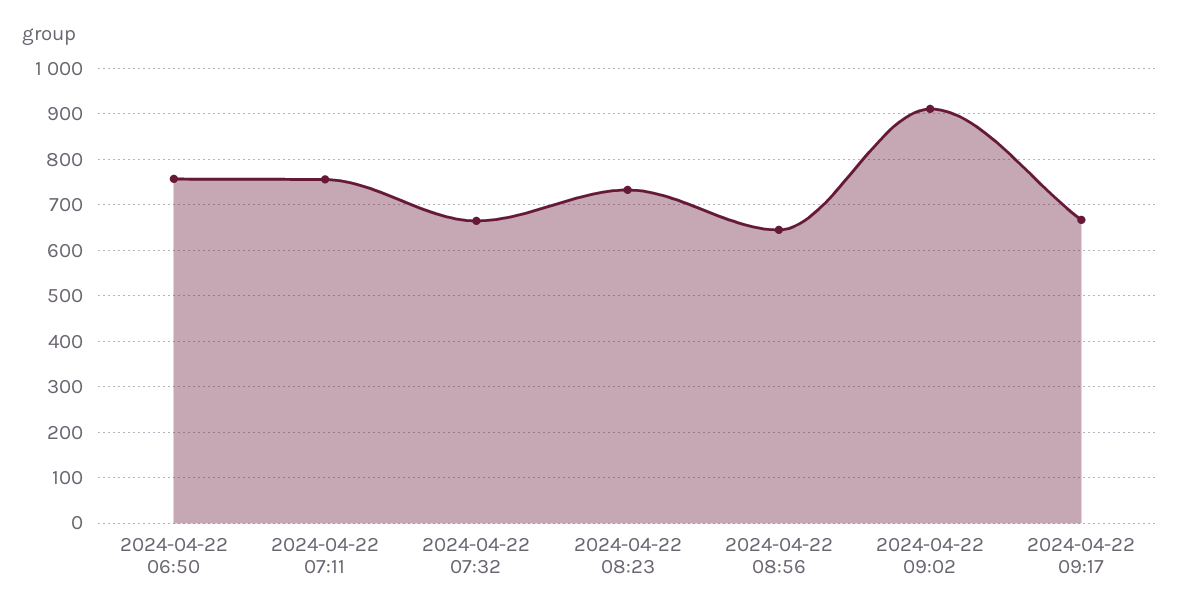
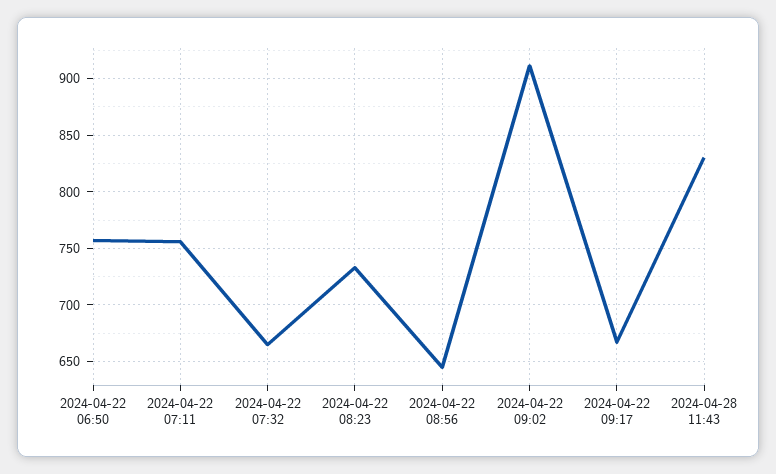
2024-04-28 11:43: none -> 830

